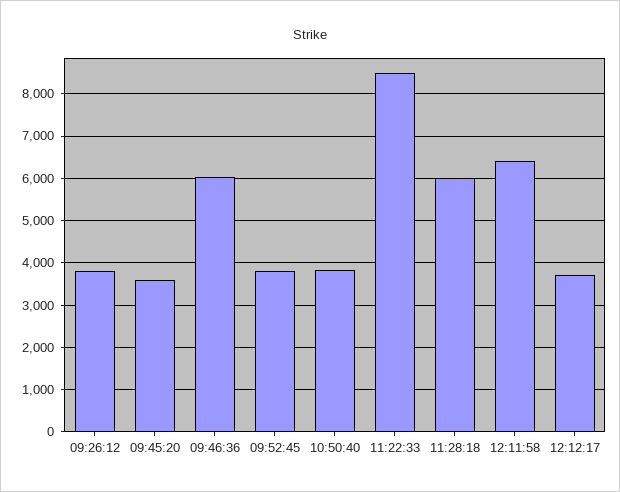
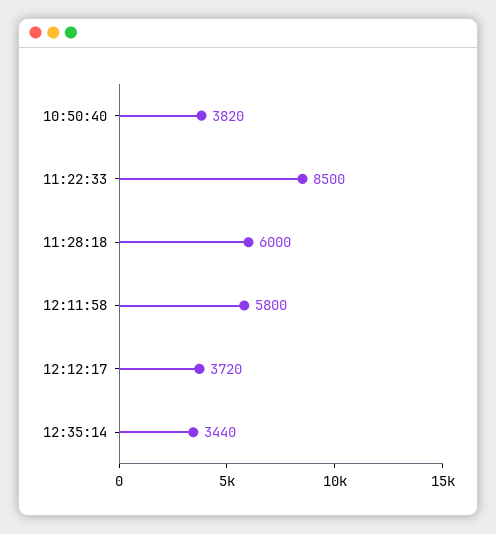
09:26:12: 3800 -> none
09:45:20: 3600 -> none
09:46:36: 6000 -> none
09:52:45: 3800 -> none
12:11:58: 6400 -> 5800
12:35:14: none -> 3440

